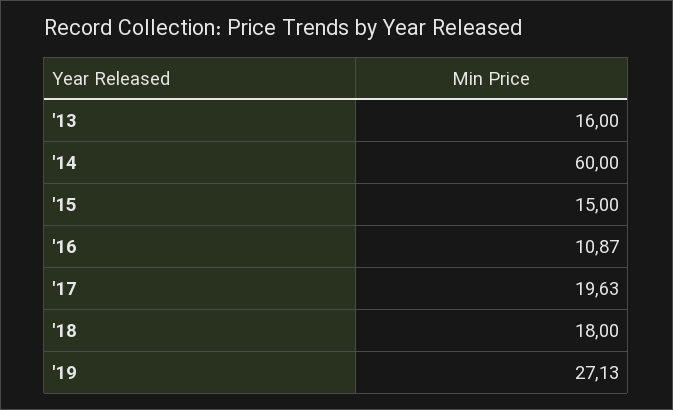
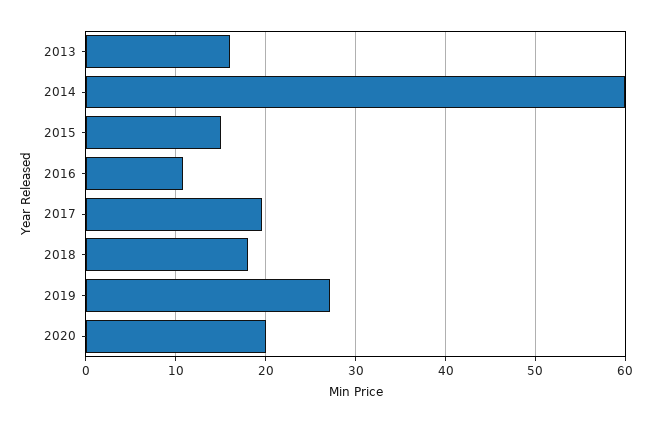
2020: none -> 20

